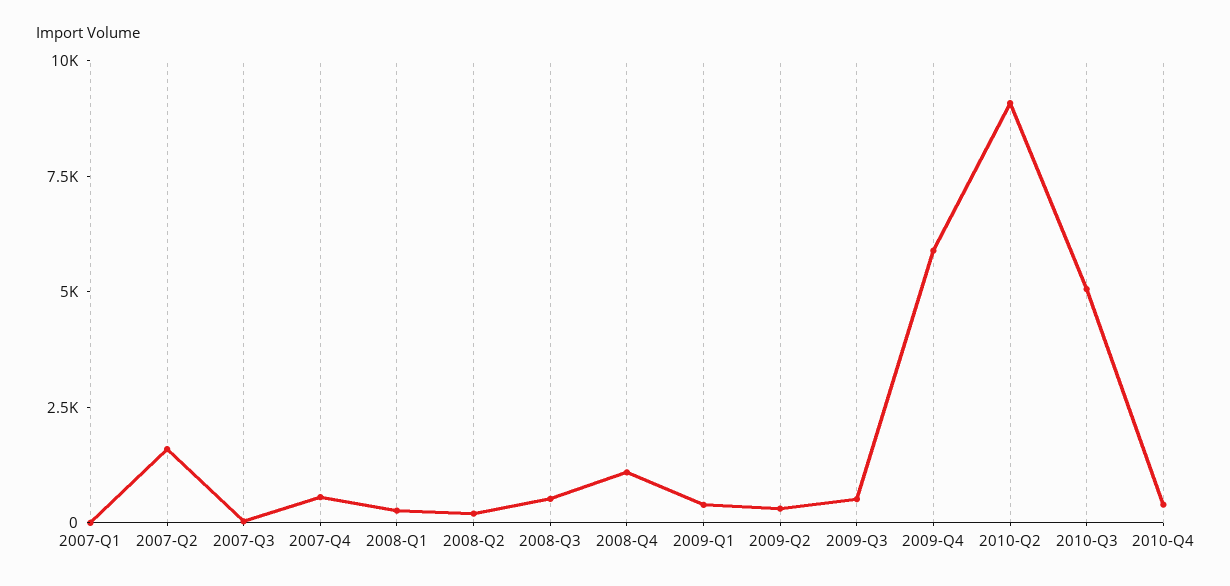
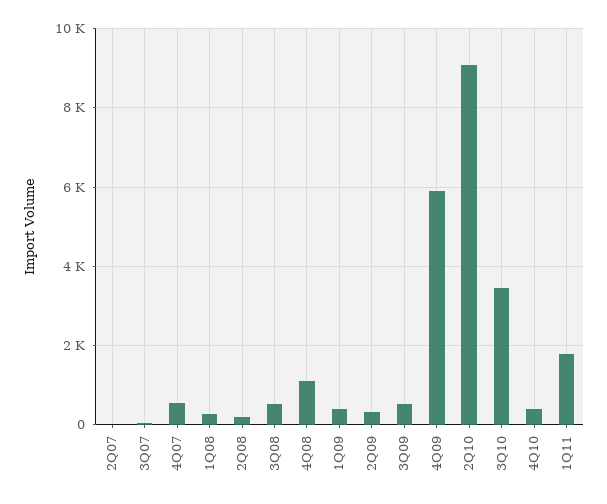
2007-Q1: 0 -> none
2007-Q2: 1500 -> 0
2010-Q3: 5000 -> 3400
1Q11: none -> 1800

